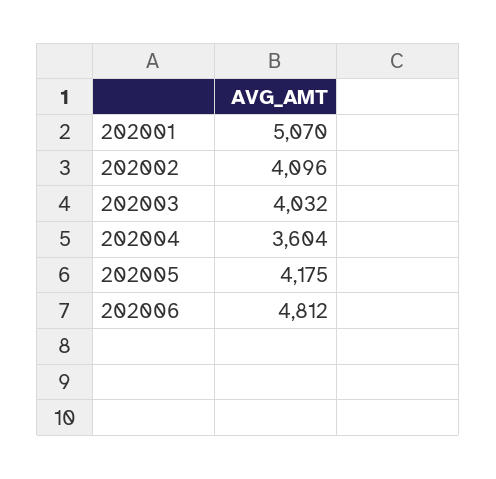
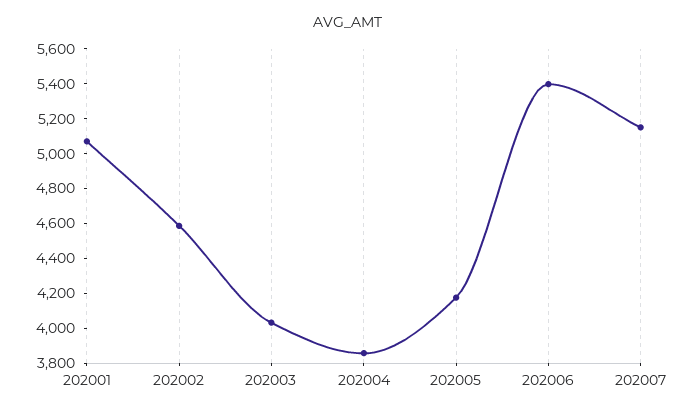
202002: 4096 -> 4600
202004: 3604 -> 3850
202006: 4812 -> 5400
202007: none -> 5150

